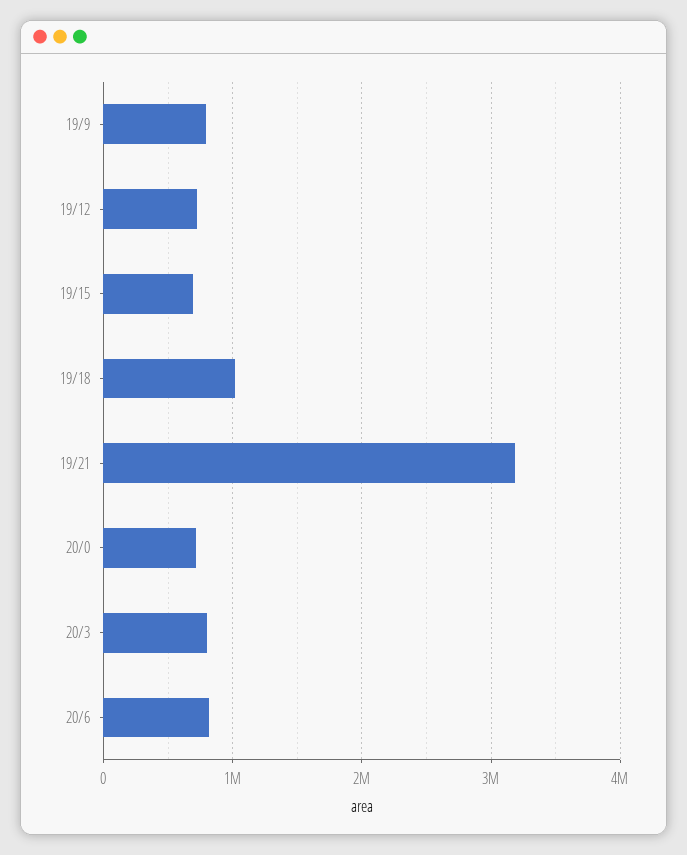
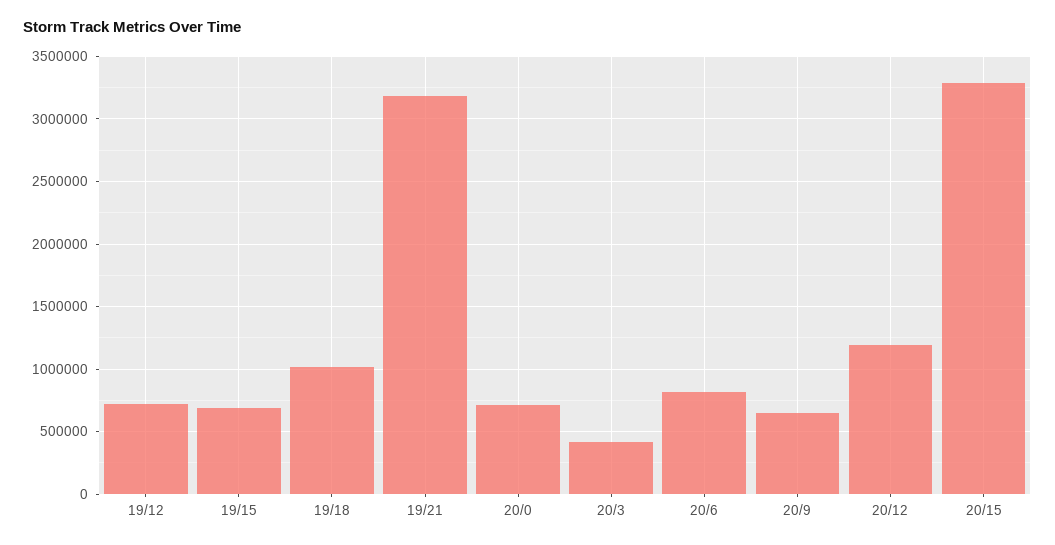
19/9: 800000 -> none
20/3: 800000 -> 400000
20/9: none -> 650000
20/12: none -> 1200000
20/15: none -> 3300000

